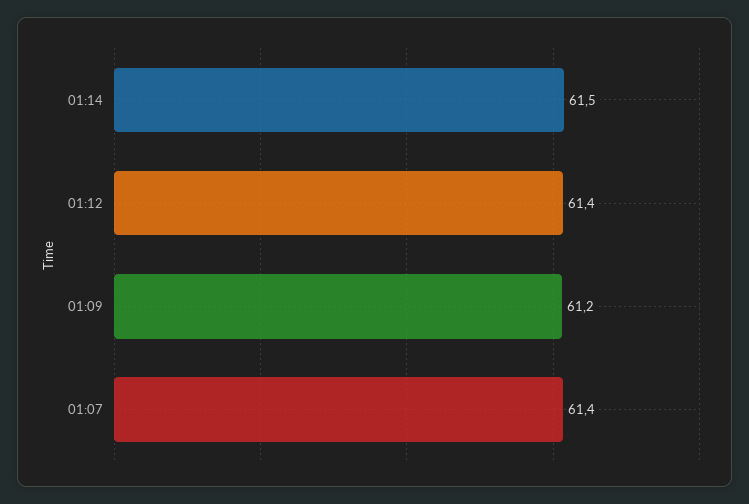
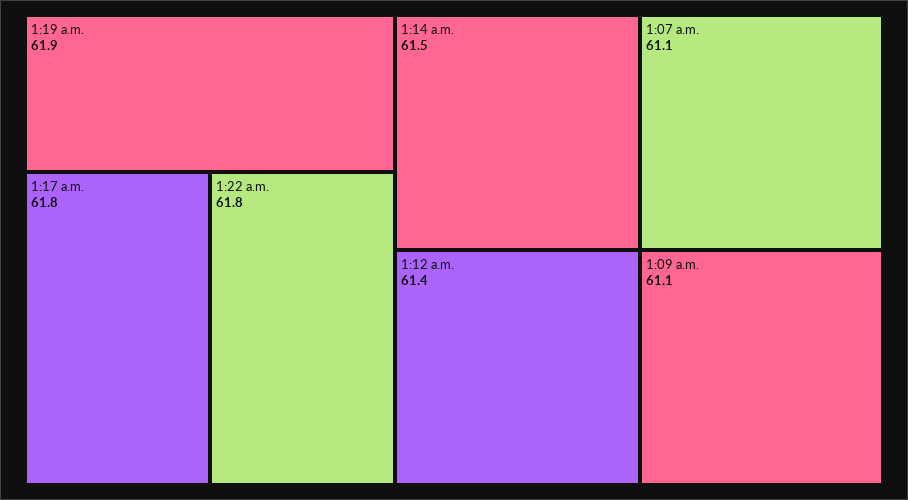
01:09: 61.2 -> 61.1
01:07: 61.4 -> 61.1
1:19 a.m.: none -> 61.9
1:17 a.m.: none -> 61.8
1:22 a.m.: none -> 61.8

